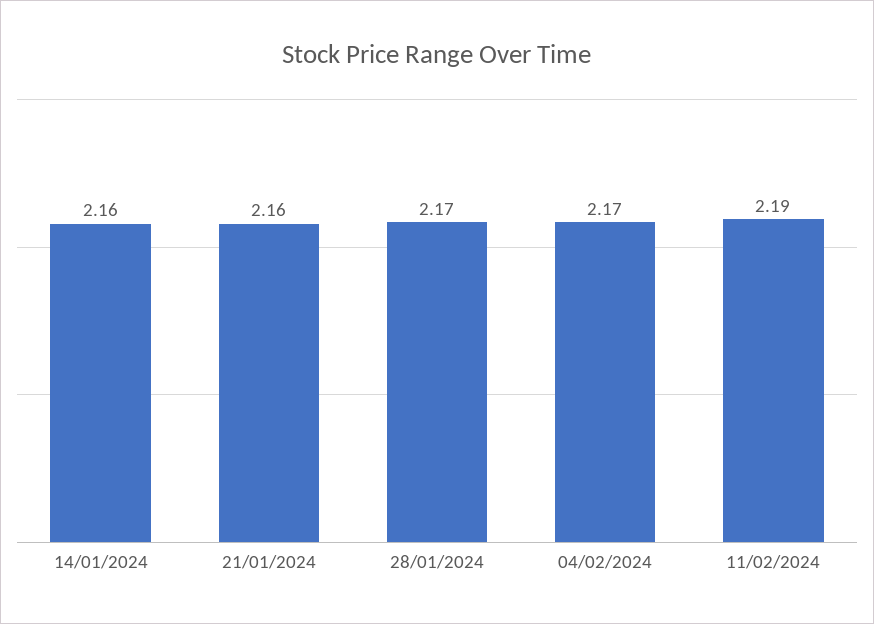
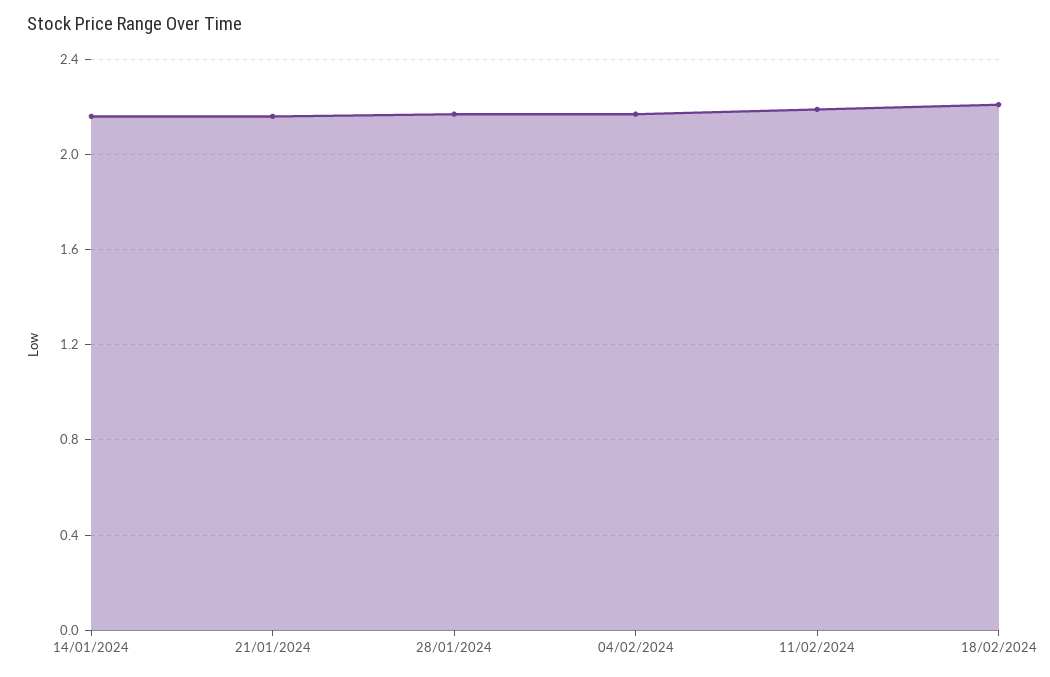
18/02/2024: none -> 2.2

